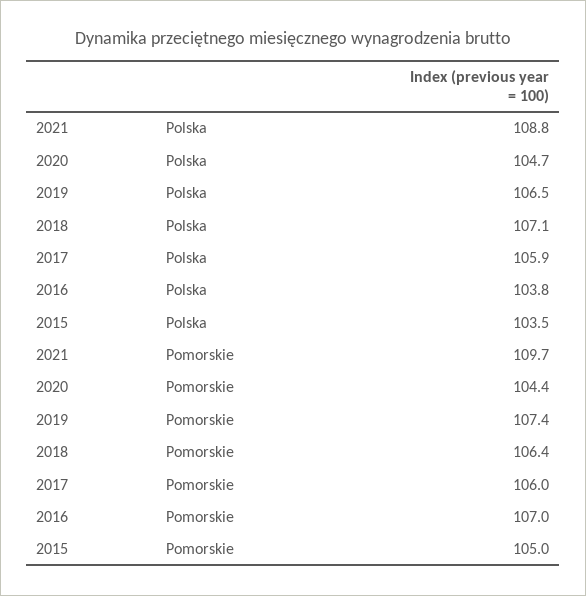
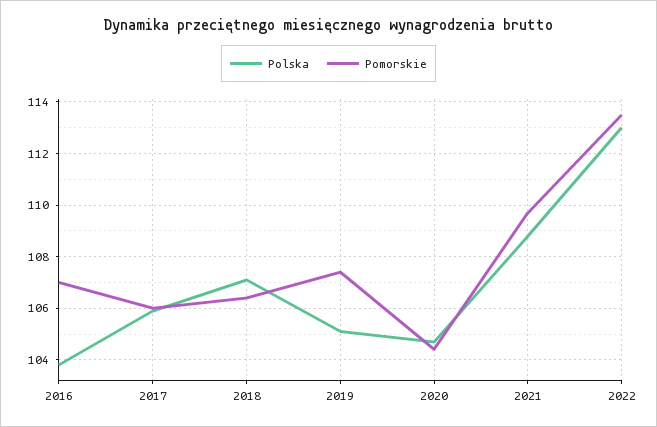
Polska, 2019: 106.5 -> 105
Polska, 2015: 103.5 -> none
Pomorskie, 2015: 105 -> none
Polska, 2022: none -> 113
Pomorskie, 2022: none -> 113.5

